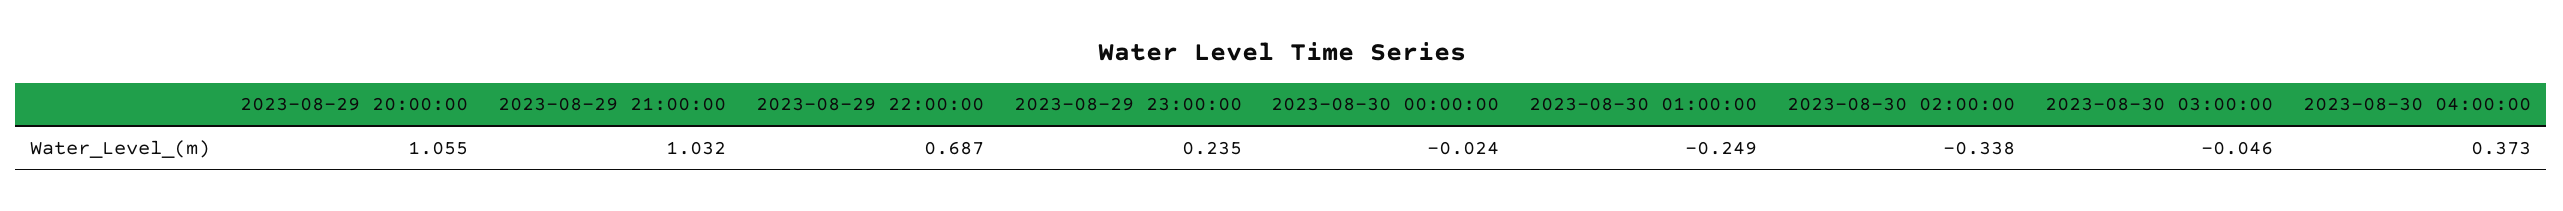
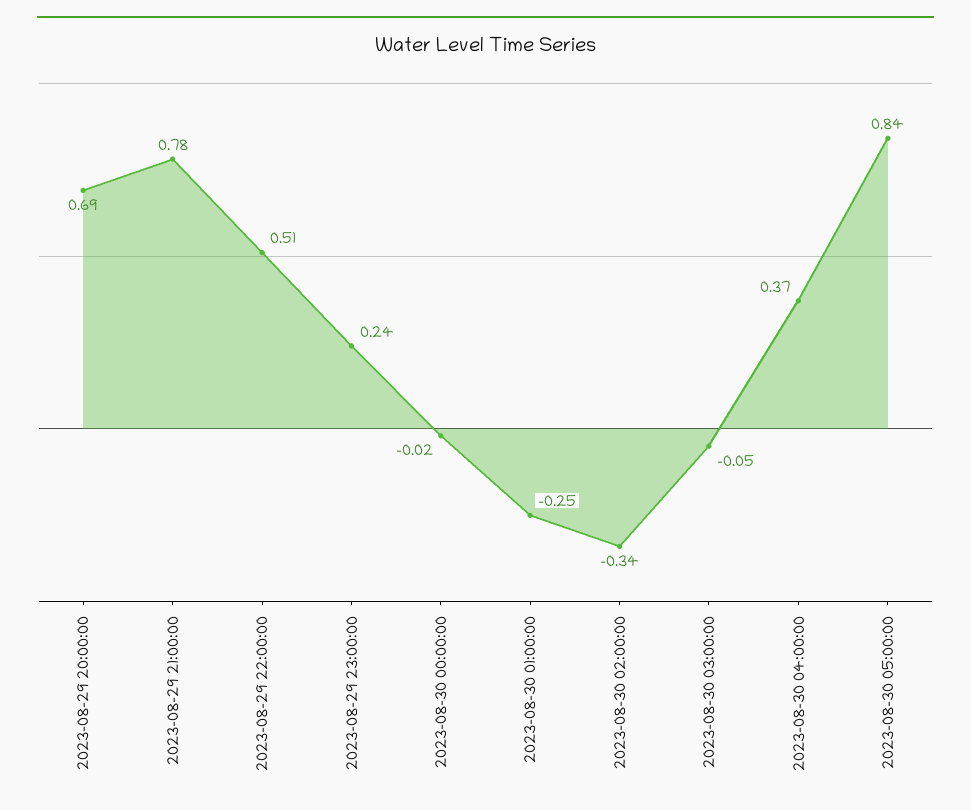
2023-08-29 20:00:00: 1.055 -> 0.69
2023-08-29 21:00:00: 1.032 -> 0.78
2023-08-29 22:00:00: 0.687 -> 0.51
2023-08-30 05:00:00: none -> 0.84

